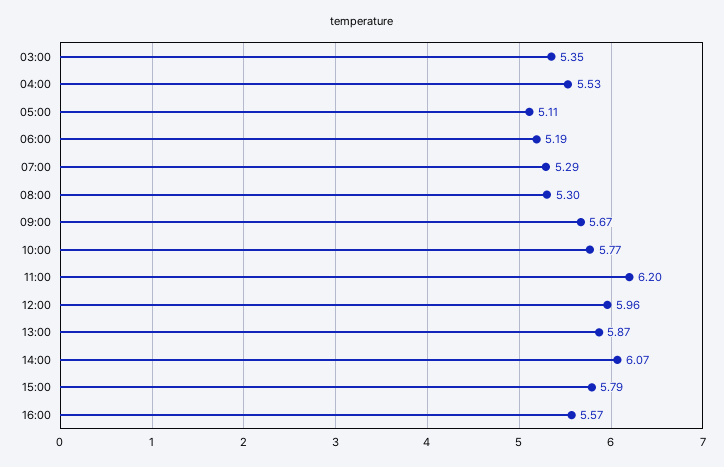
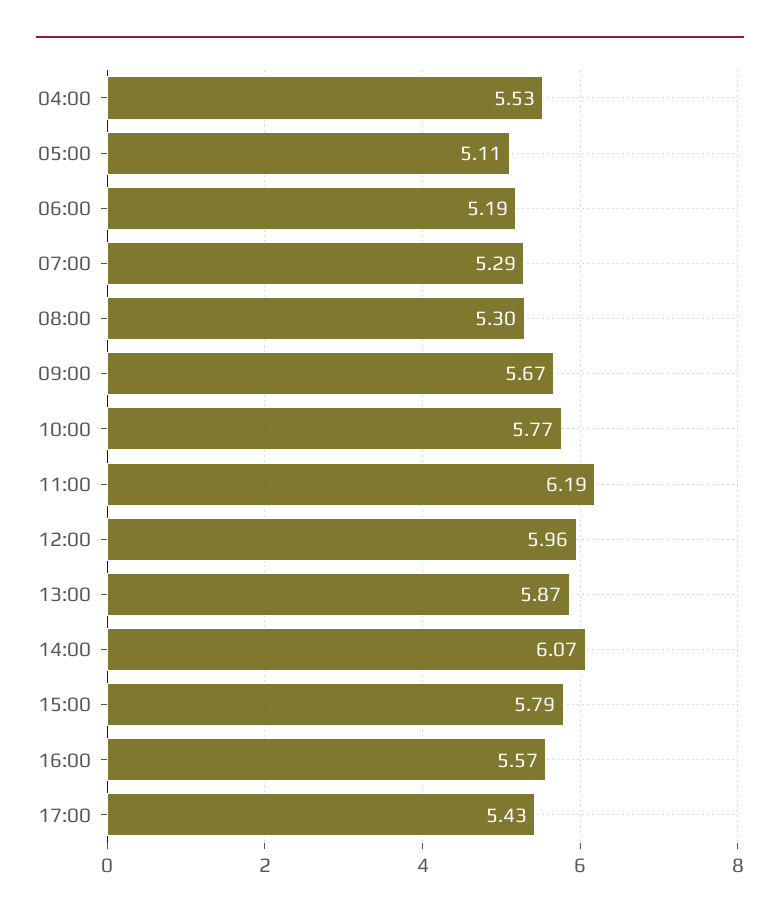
03:00: 5.35 -> none
11:00: 6.2 -> 6.19
17:00: none -> 5.43

